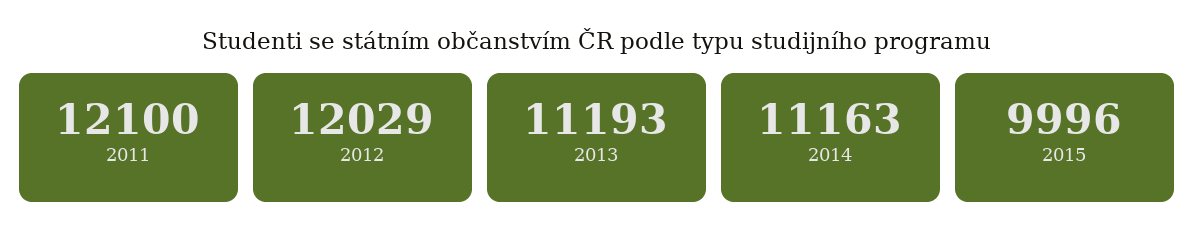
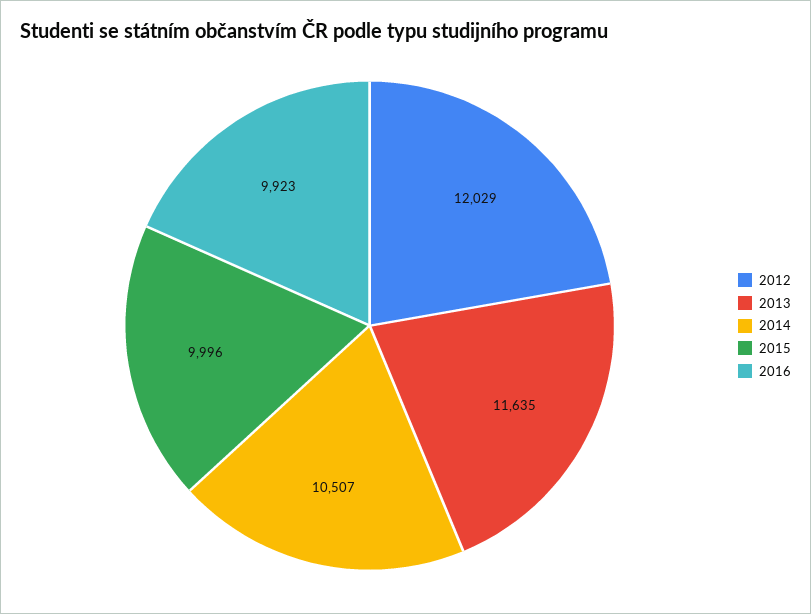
2011: 12100 -> none
2013: 11193 -> 11635
2014: 11163 -> 10507
2016: none -> 9923

